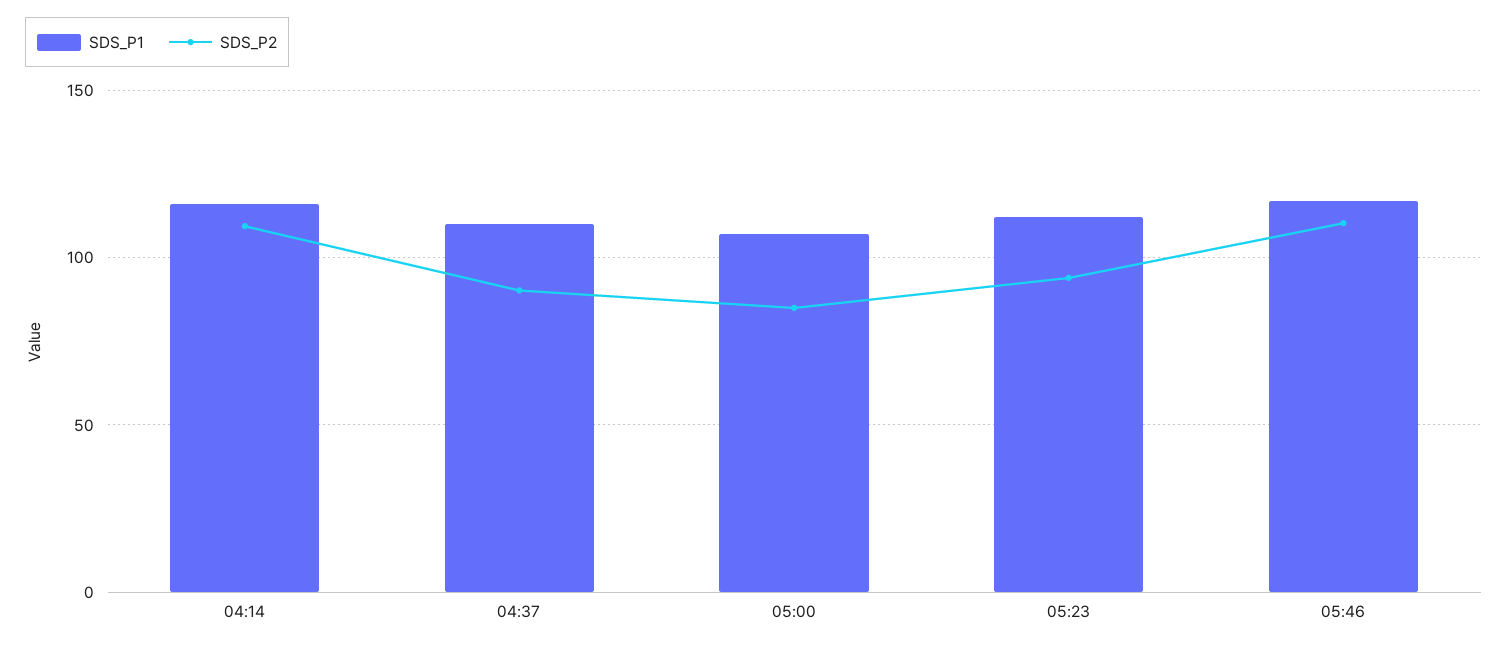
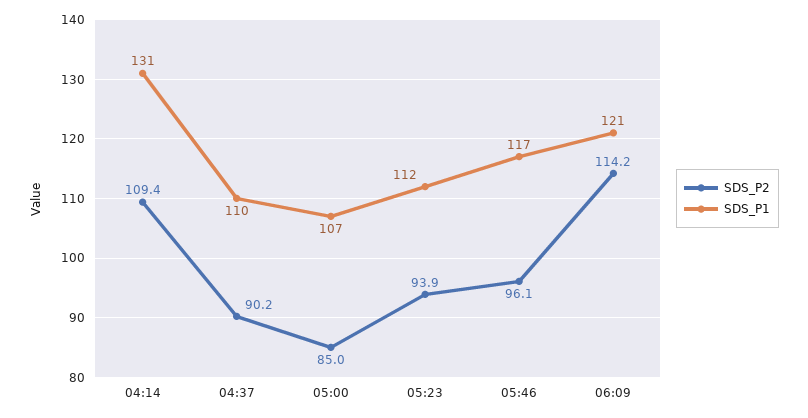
SDS_P1, 04:14: 115 -> 131
SDS_P2, 05:46: 110 -> 96.1
SDS_P2, 06:09: none -> 114.2
SDS_P1, 06:09: none -> 121

